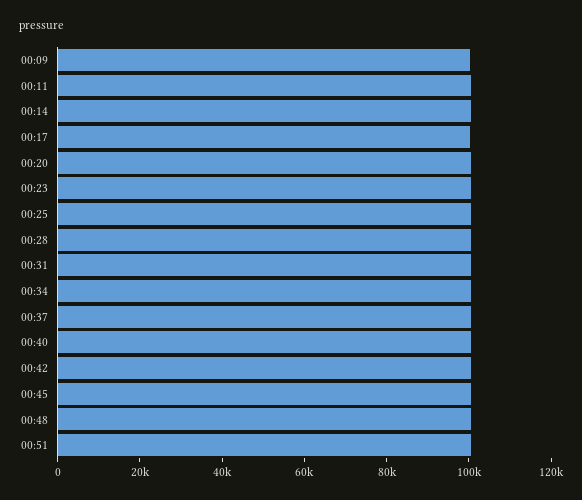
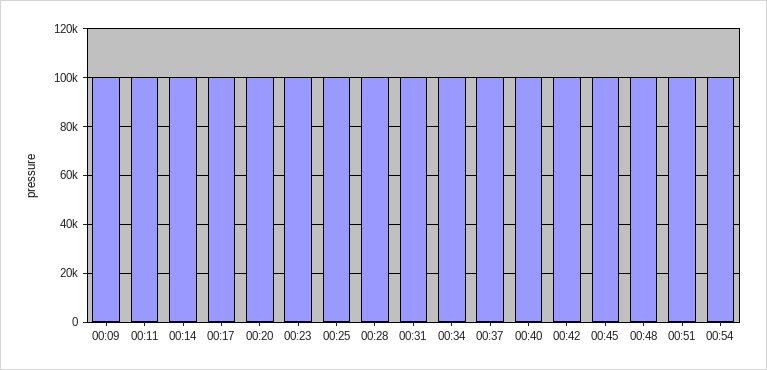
00:54: none -> 100000

